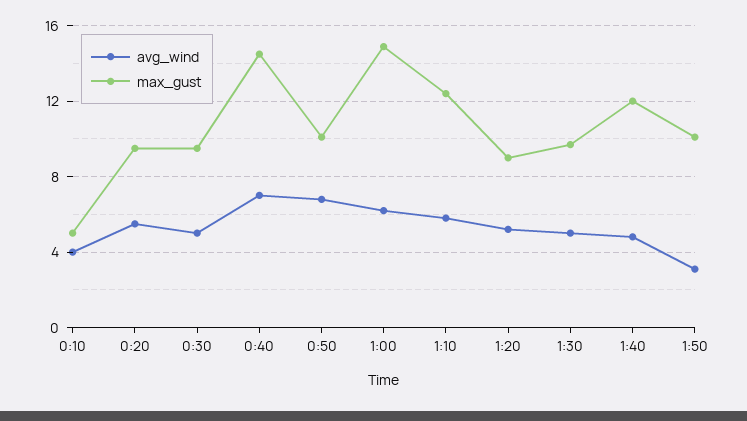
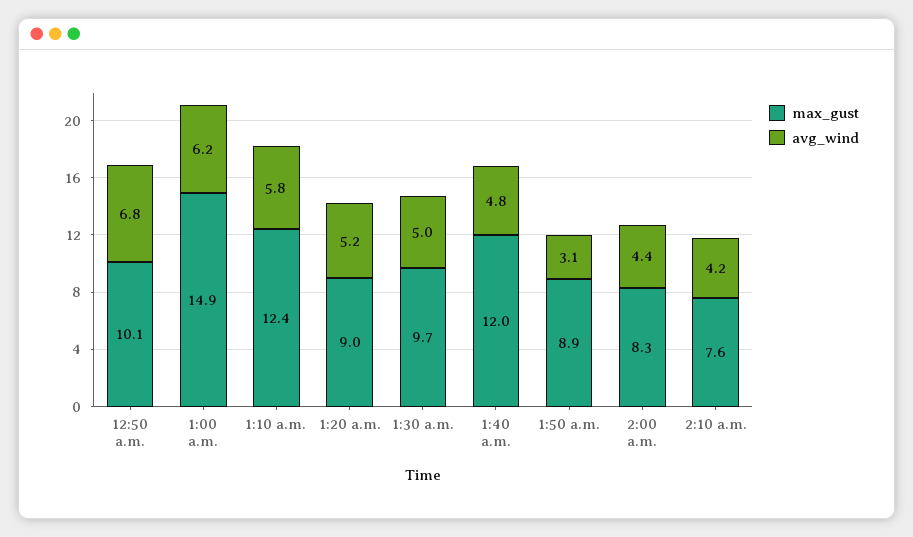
avg_wind, 0:10: 4 -> none
max_gust, 0:10: 5 -> none
avg_wind, 0:20: 5.5 -> none
max_gust, 0:20: 9.5 -> none
avg_wind, 0:30: 5 -> none
max_gust, 0:30: 9.5 -> none
avg_wind, 0:40: 7 -> none
max_gust, 0:40: 14.5 -> none
max_gust, 1:50: 10 -> 8.9
max_gust, 2:00 a.m.: none -> 8.3
avg_wind, 2:00 a.m.: none -> 4.4
max_gust, 2:10 a.m.: none -> 7.6
avg_wind, 2:10 a.m.: none -> 4.2

